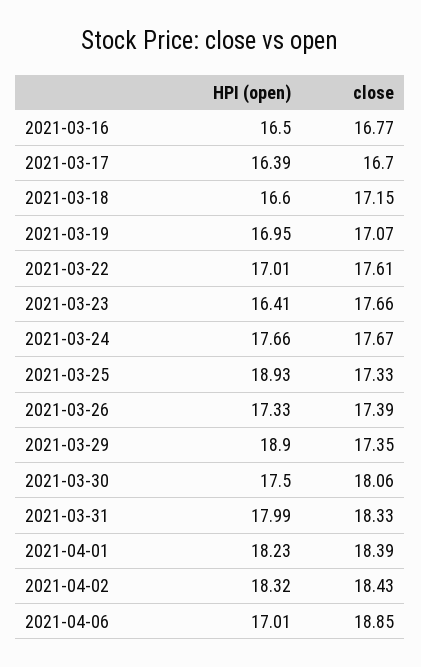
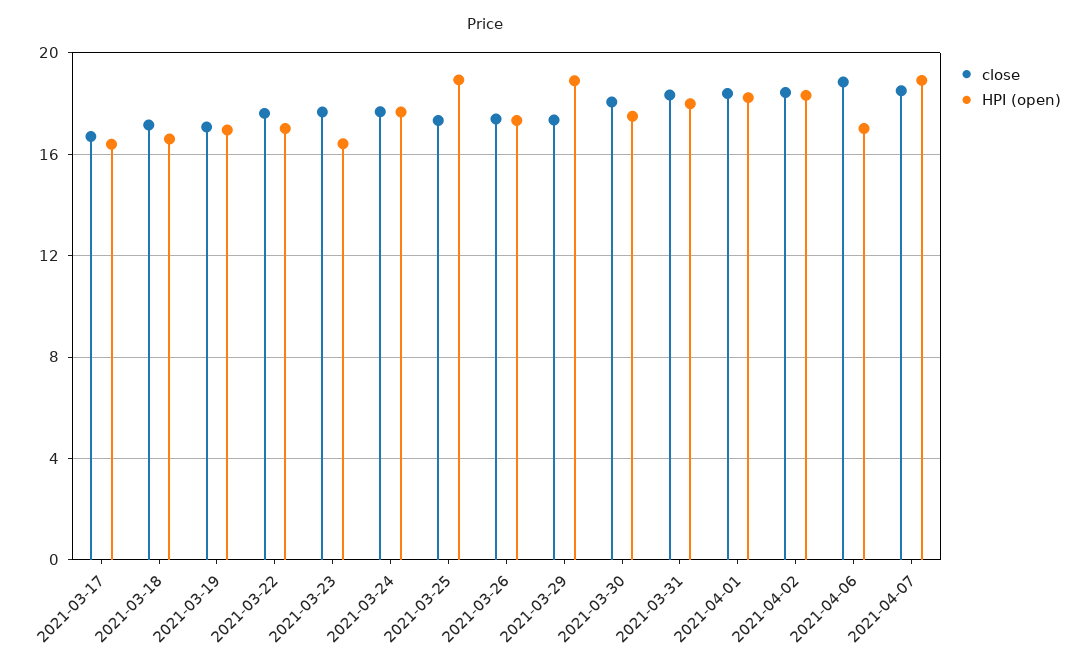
HPI (open), 2021-03-16: 16.5 -> none
close, 2021-03-16: 16.77 -> none
close, 2021-04-07: none -> 18.5
HPI (open), 2021-04-07: none -> 19

